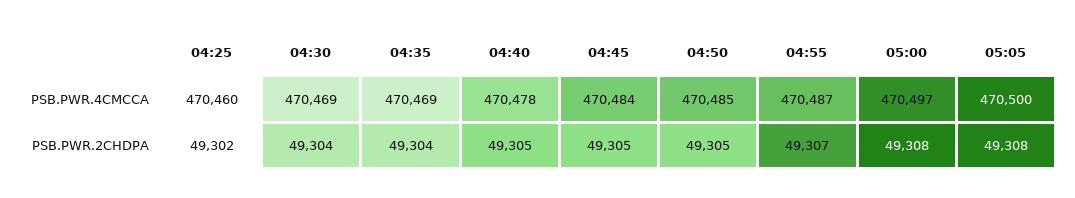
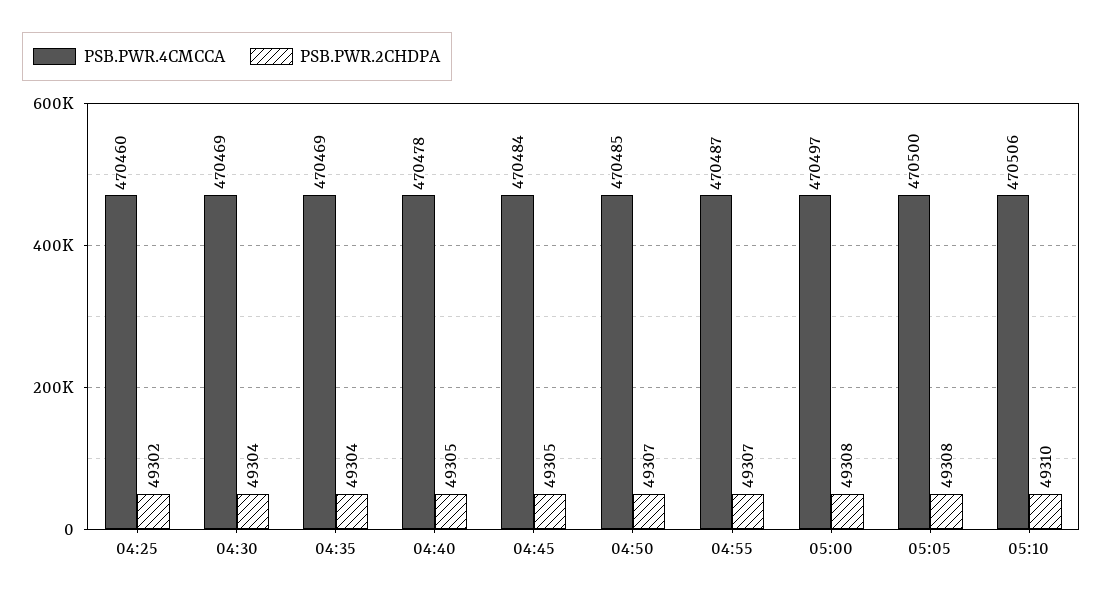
PSB.PWR.2CHDPA, 04:50: 49305 -> 49307
PSB.PWR.4CMCCA, 05:10: none -> 470506
PSB.PWR.2CHDPA, 05:10: none -> 49310

